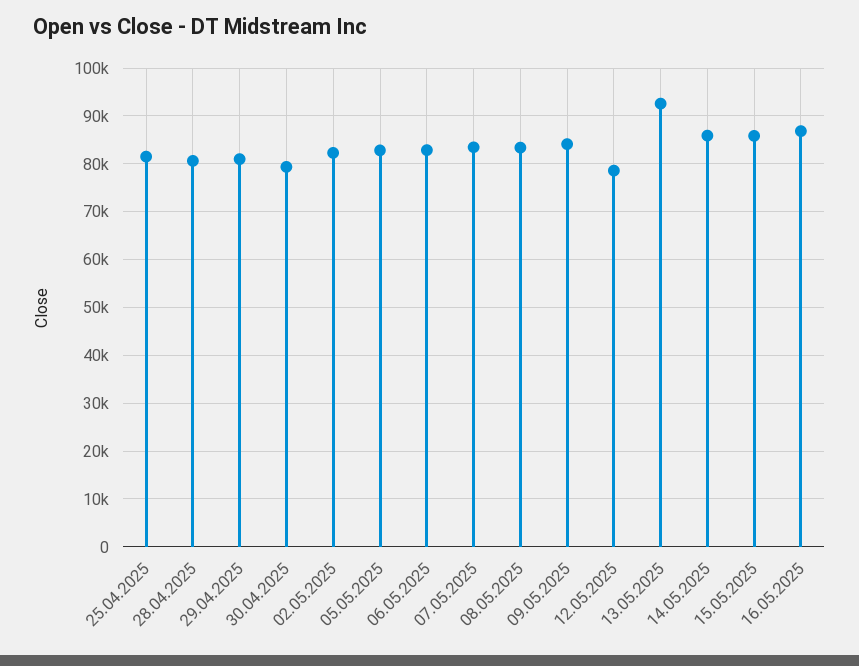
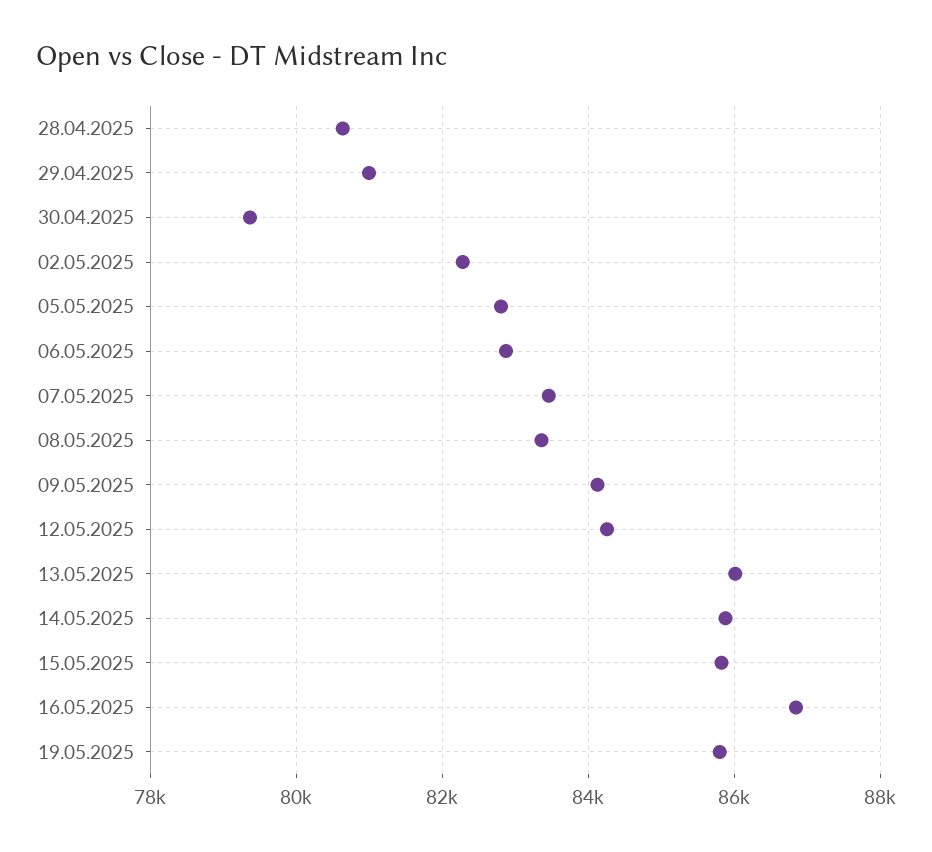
25.04.2025: 82000 -> none
12.05.2025: 78000 -> 84200
13.05.2025: 92000 -> 86000
19.05.2025: none -> 85800

